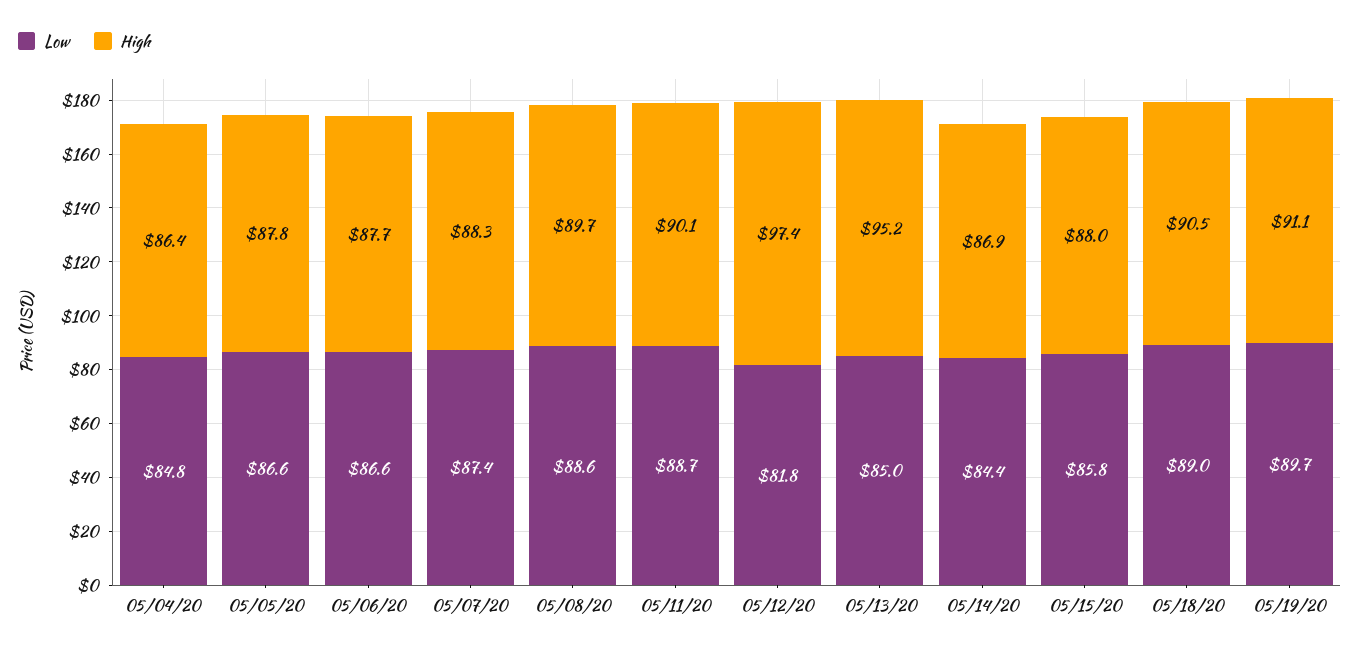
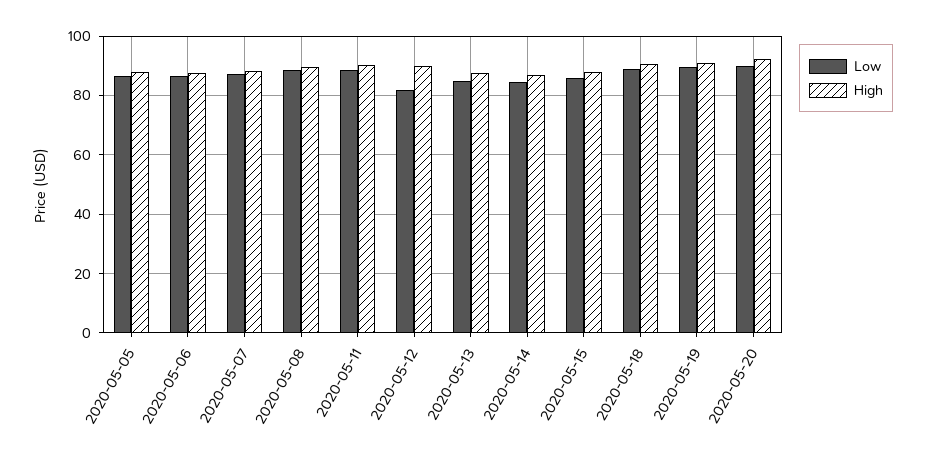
Low, 05/04/20: 84.8 -> none
High, 05/04/20: 86.4 -> none
High, 05/12/20: 97.4 -> 90
High, 05/13/20: 95.2 -> 87.5
Low, 2020-05-20: none -> 90
High, 2020-05-20: none -> 92.5

